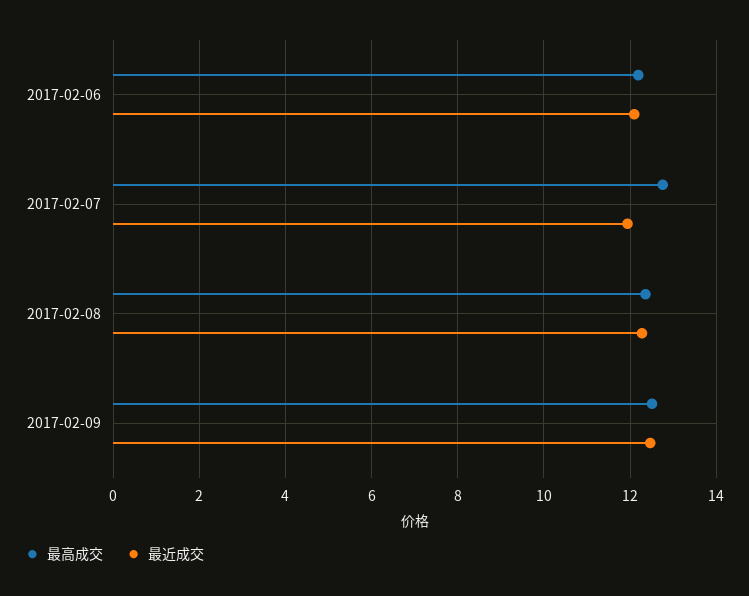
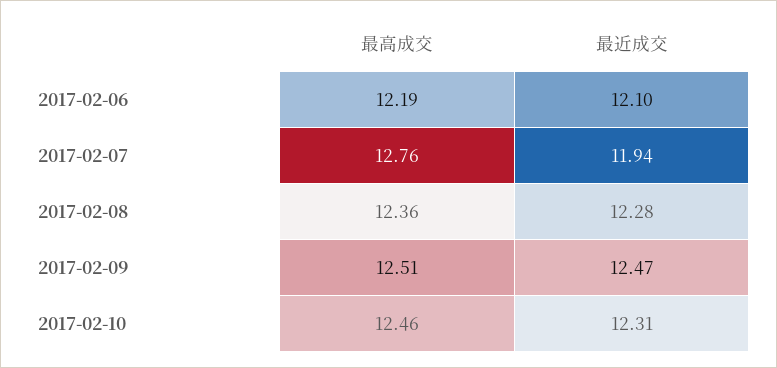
最高成交, 2017-02-10: none -> 12.46
最近成交, 2017-02-10: none -> 12.31

